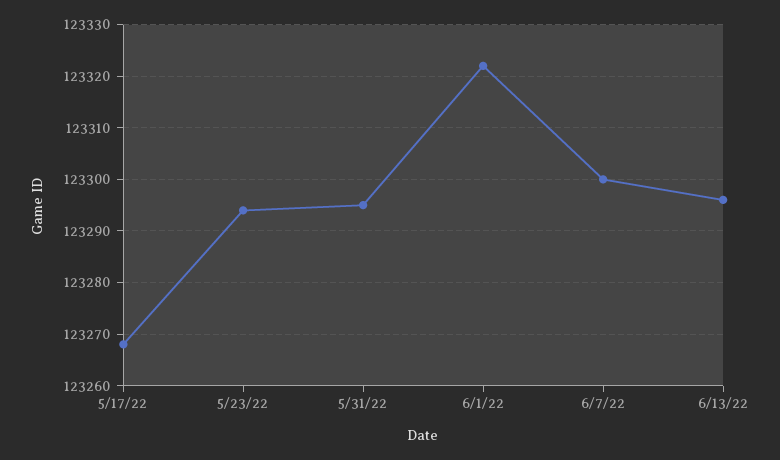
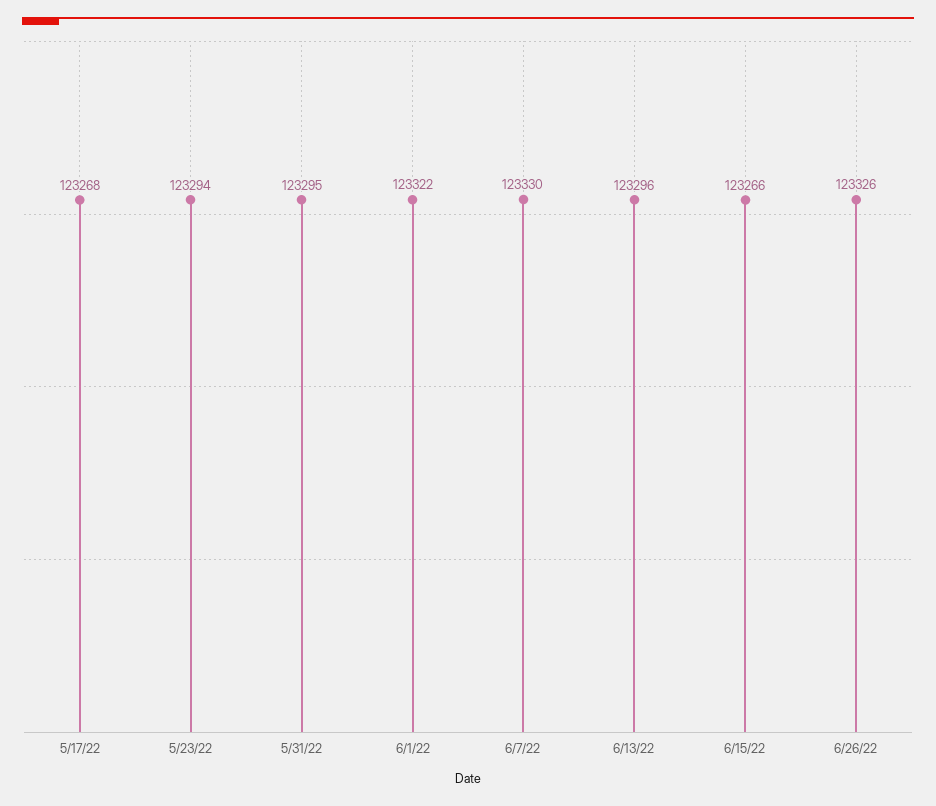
6/7/22: 123300 -> 123330
6/15/22: none -> 123266
6/26/22: none -> 123326

